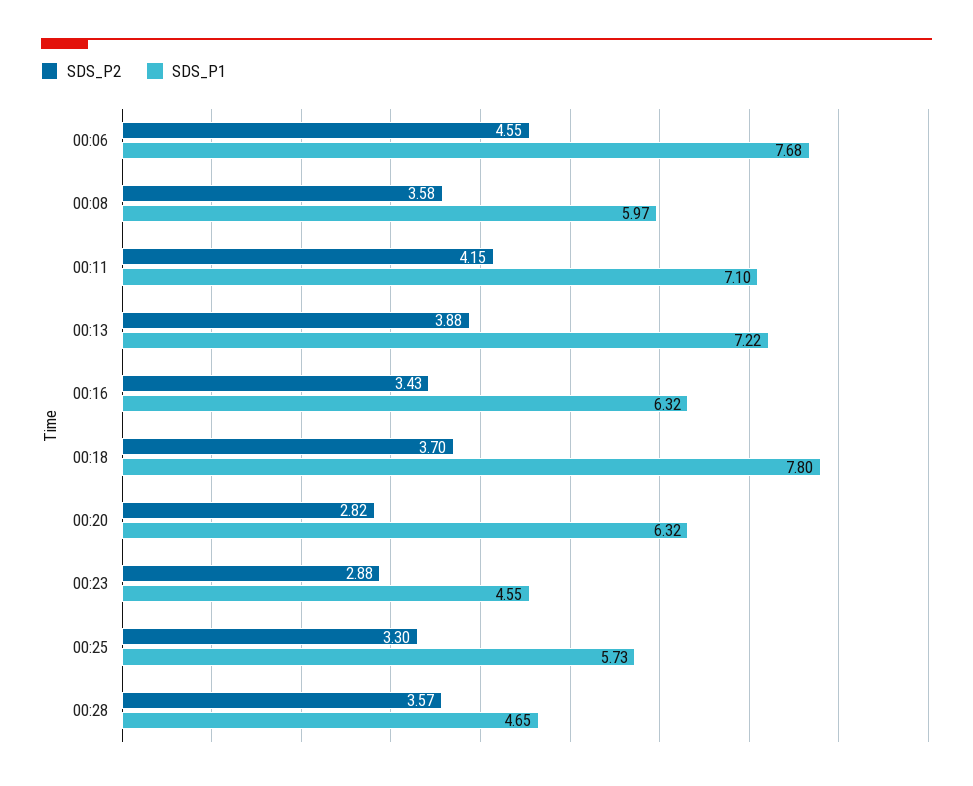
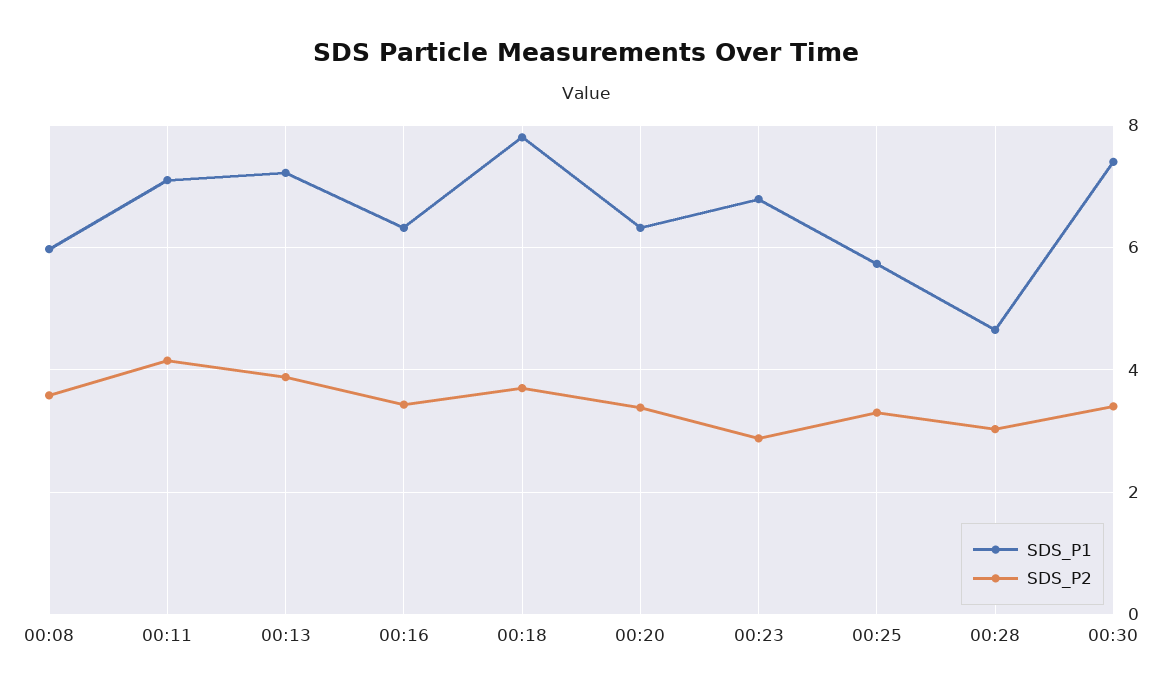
SDS_P2, 00:06: 4.55 -> none
SDS_P1, 00:06: 7.68 -> none
SDS_P2, 00:20: 2.82 -> 3.4
SDS_P1, 00:23: 4.55 -> 6.8
SDS_P2, 00:28: 3.57 -> 3
SDS_P1, 00:30: none -> 7.4
SDS_P2, 00:30: none -> 3.4

